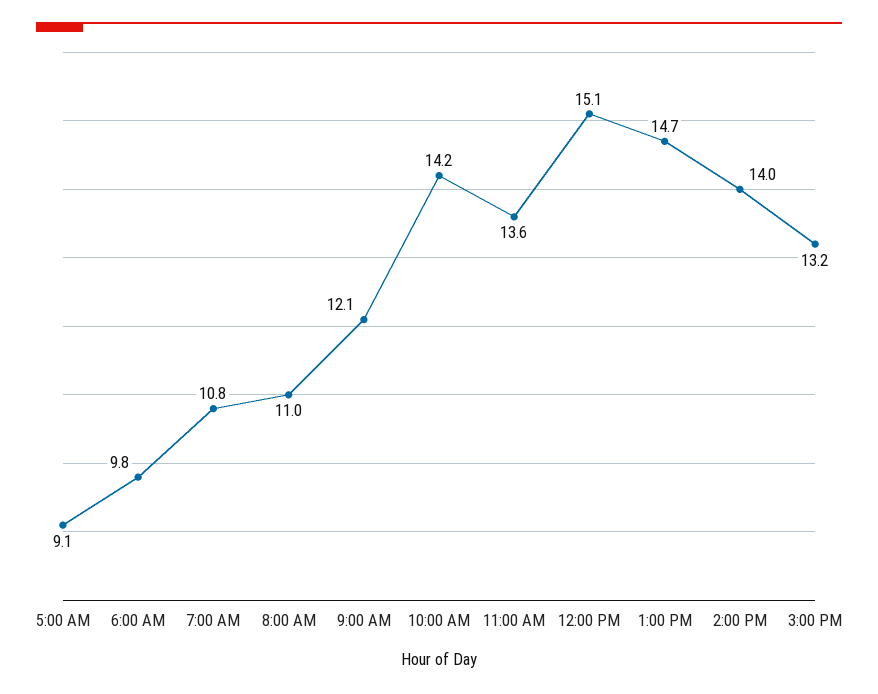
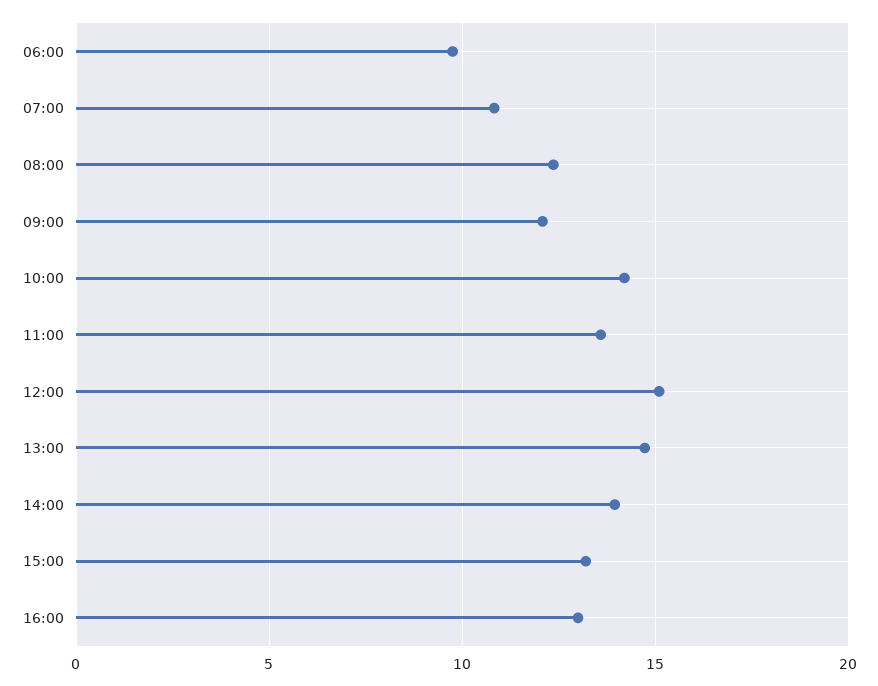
5:00 AM: 9.1 -> none
8:00 AM: 11 -> 12.5
16:00: none -> 13

